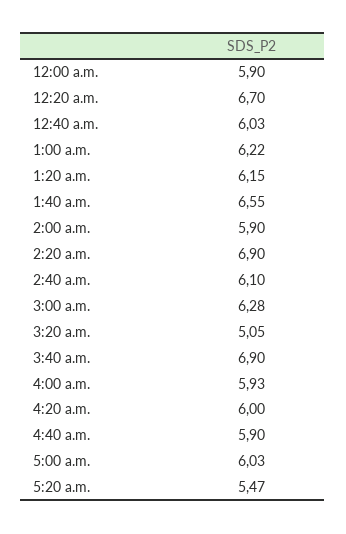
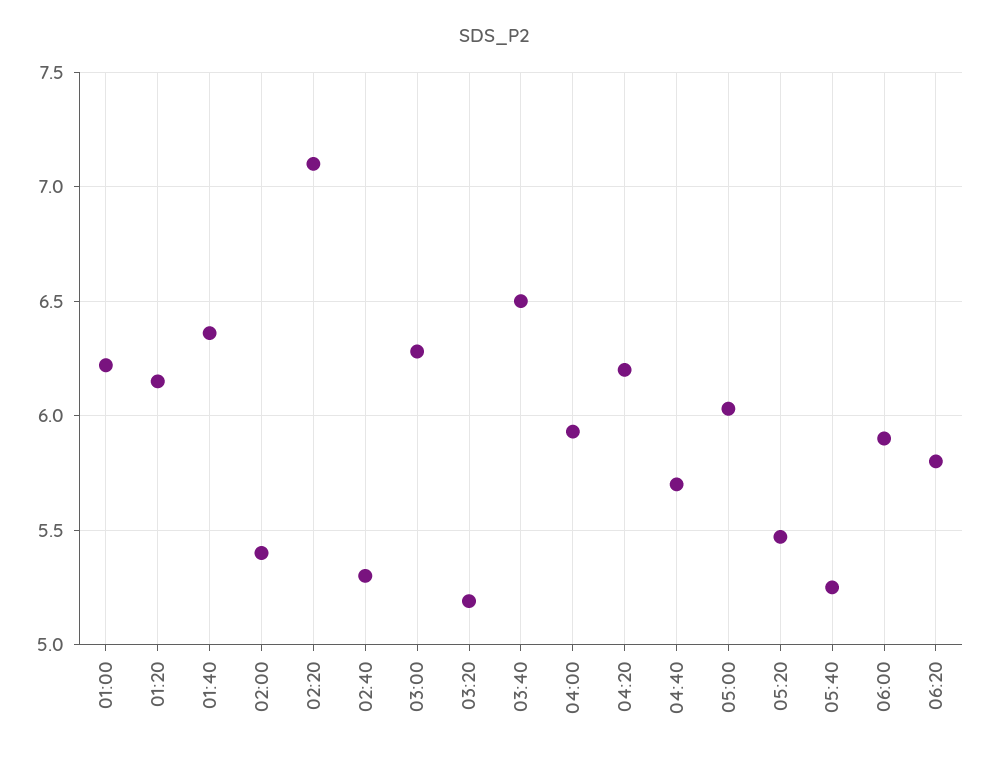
12:00 a.m.: 5.9 -> none
12:20 a.m.: 6.7 -> none
12:40 a.m.: 6.03 -> none
1:40 a.m.: 6.55 -> 6.35
2:00 a.m.: 5.9 -> 5.4
2:20 a.m.: 6.9 -> 7.1
2:40 a.m.: 6.1 -> 5.3
3:20 a.m.: 5.05 -> 5.2
3:40 a.m.: 6.9 -> 6.5
4:20 a.m.: 6 -> 6.2
4:40 a.m.: 5.9 -> 5.7
05:40: none -> 5.25
06:00: none -> 5.9
06:20: none -> 5.8

